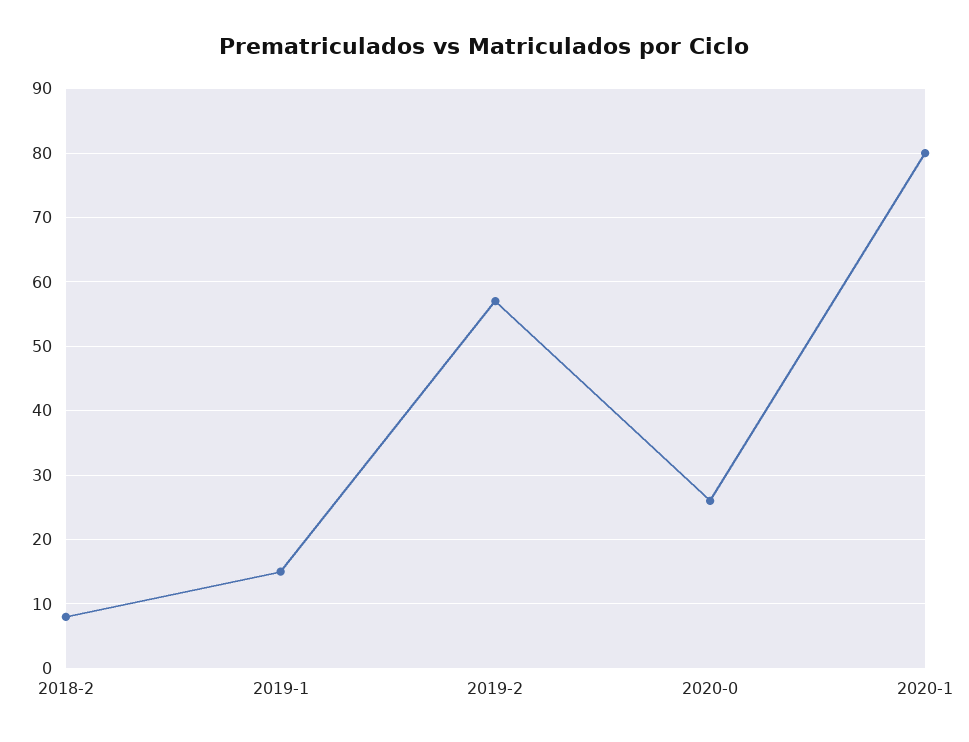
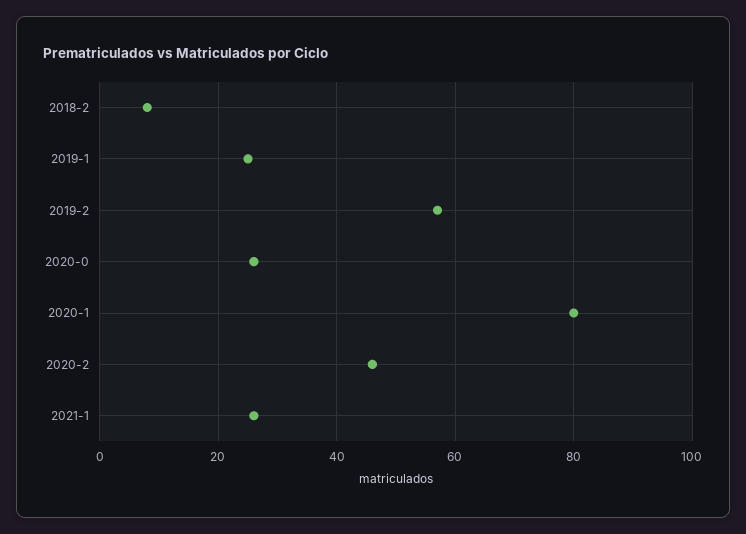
2019-1: 15 -> 25
2020-2: none -> 45
2021-1: none -> 25

